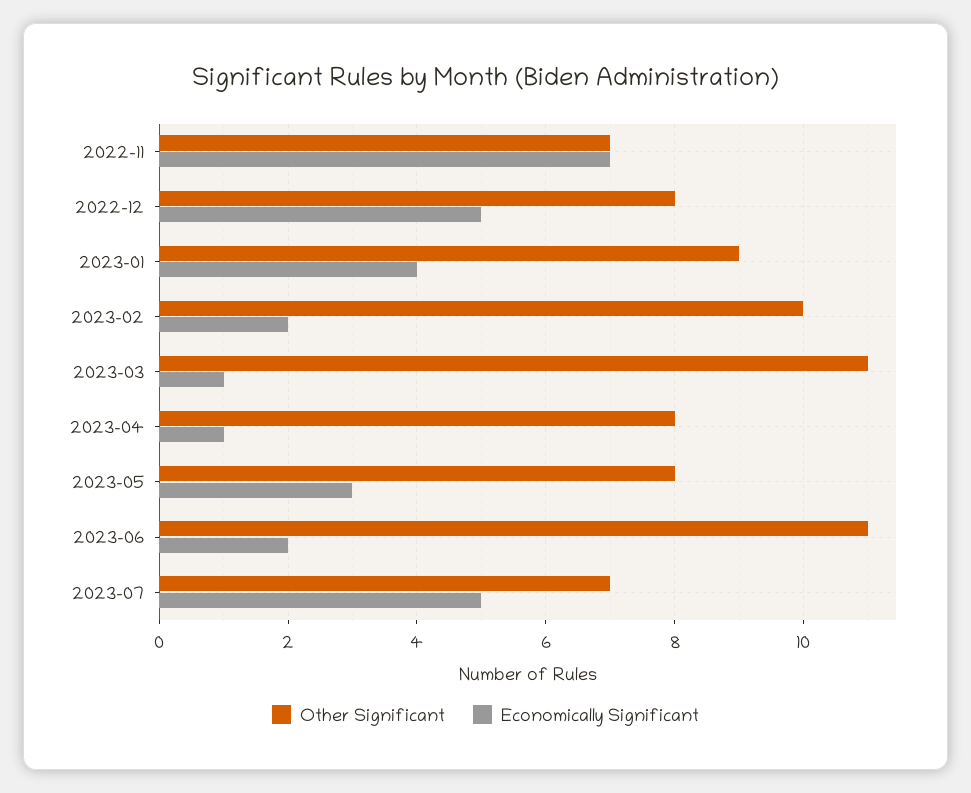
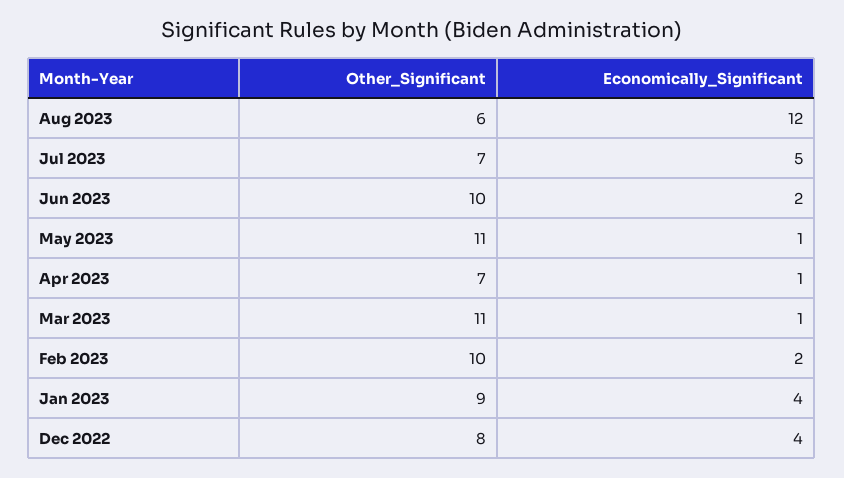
Other Significant, 2022-11: 7 -> none
Economically Significant, 2022-11: 7 -> none
Economically Significant, 2022-12: 5 -> 4
Other Significant, 2023-04: 8 -> 7
Other Significant, 2023-05: 8 -> 11
Economically Significant, 2023-05: 3 -> 1
Other Significant, 2023-06: 11 -> 10
Other Significant, Aug 2023: none -> 6
Economically Significant, Aug 2023: none -> 12

